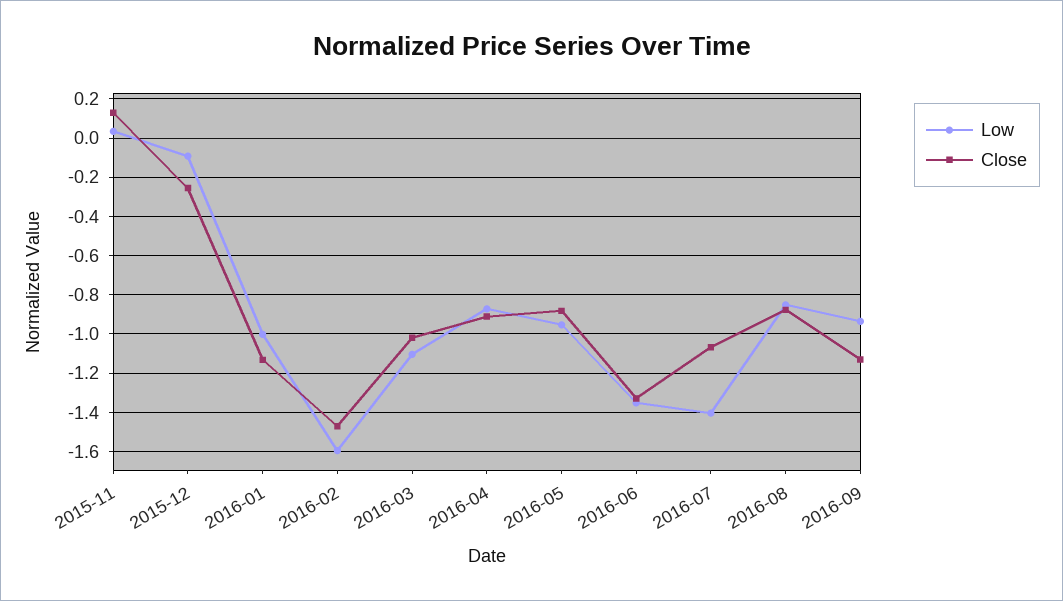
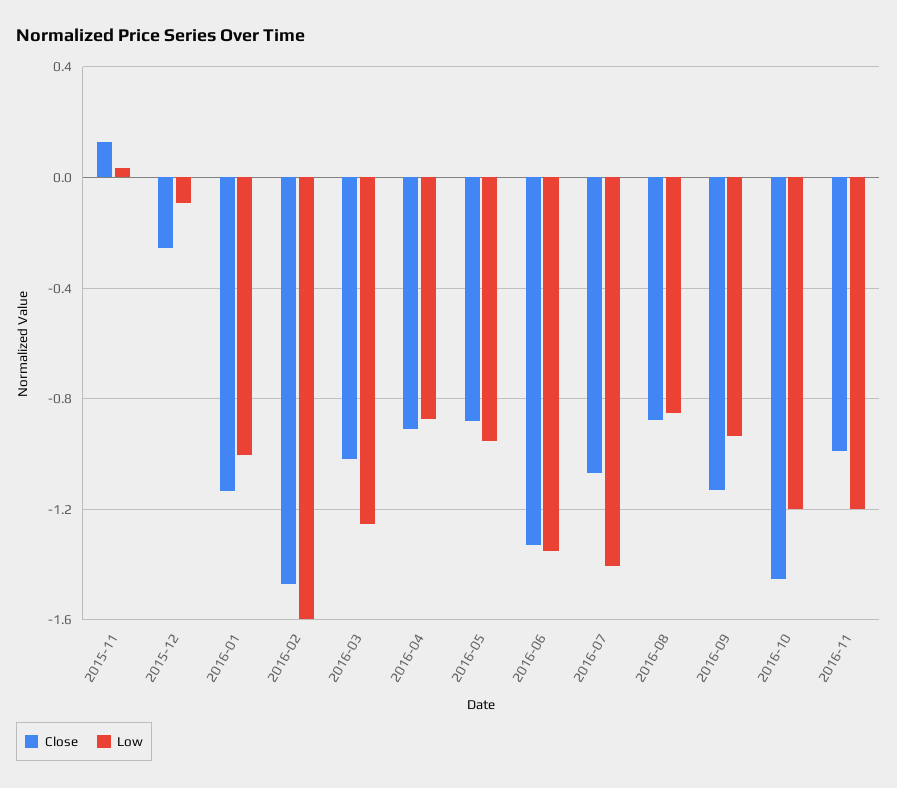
Low, 2016-03: -1.1 -> -1.25
Close, 2016-10: none -> -1.45
Low, 2016-10: none -> -1.2
Close, 2016-11: none -> -1
Low, 2016-11: none -> -1.2

